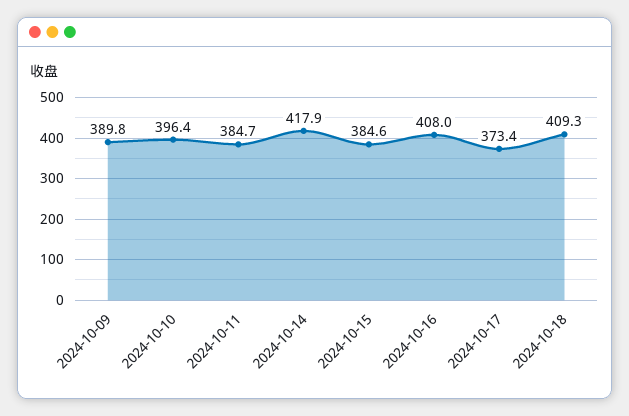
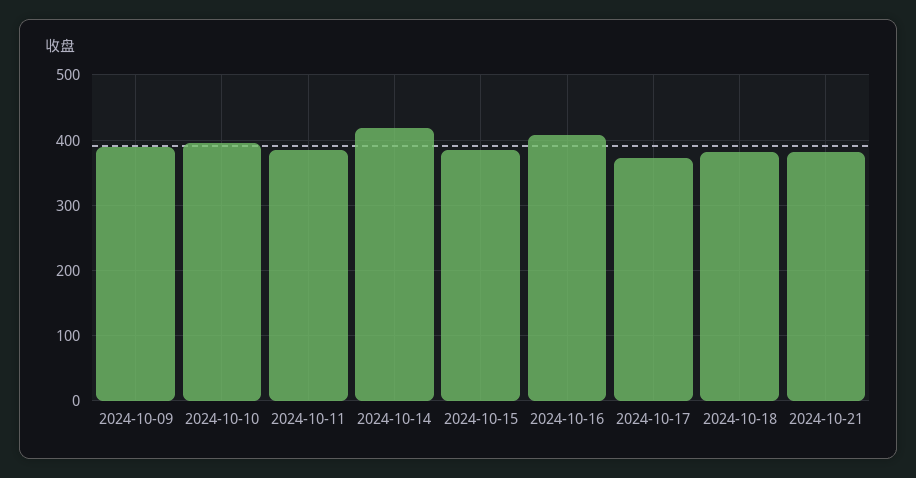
2024-10-18: 409.3 -> 380
2024-10-21: none -> 380

